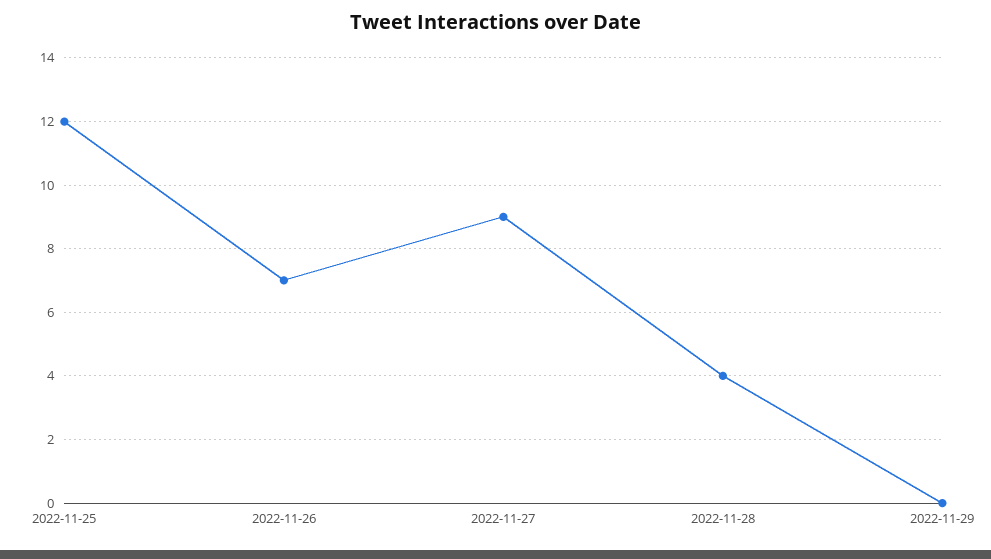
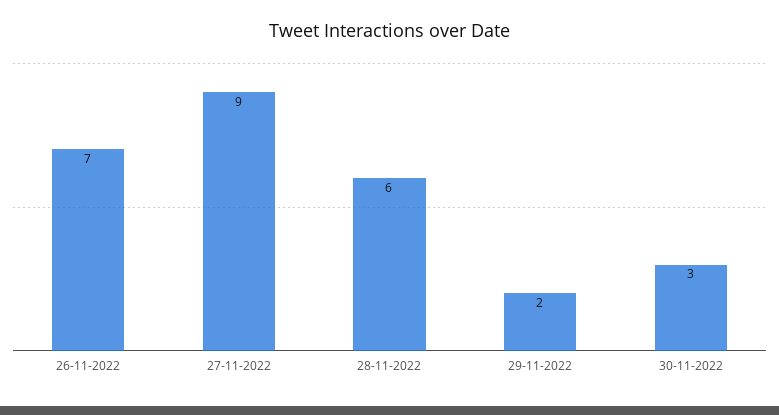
2022-11-25: 12 -> none
2022-11-28: 4 -> 6
2022-11-29: 0 -> 2
30-11-2022: none -> 3

